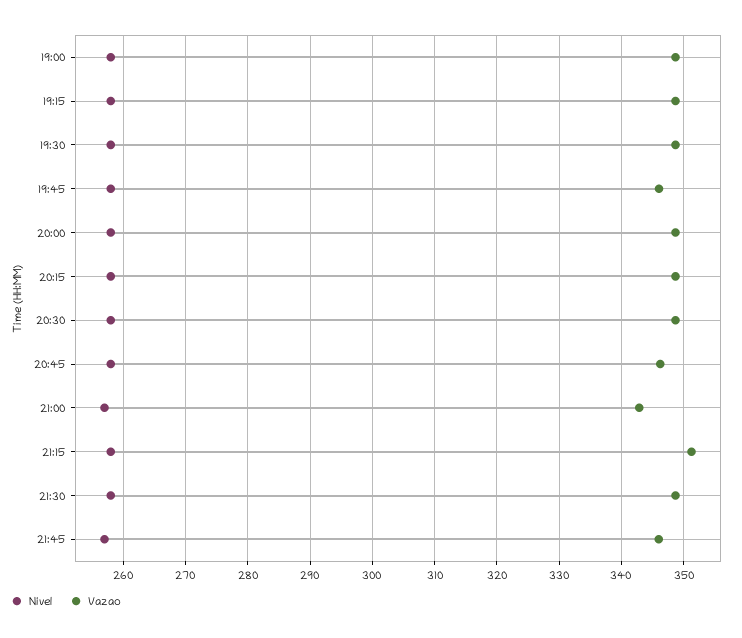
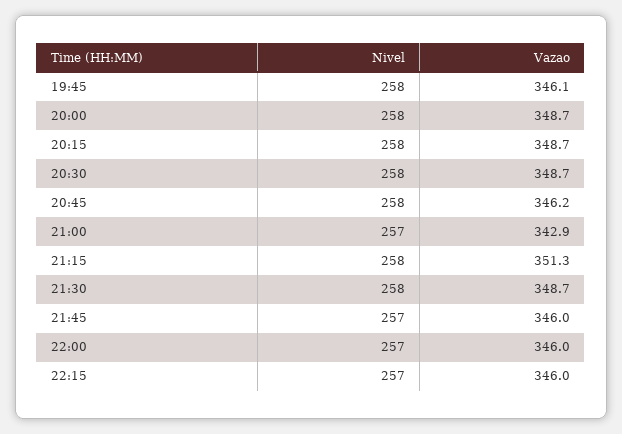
Nivel, 19:00: 258 -> none
Vazao, 19:00: 349 -> none
Nivel, 19:15: 258 -> none
Vazao, 19:15: 349 -> none
Nivel, 19:30: 258 -> none
Vazao, 19:30: 349 -> none
Nivel, 22:00: none -> 257
Vazao, 22:00: none -> 346
Nivel, 22:15: none -> 257
Vazao, 22:15: none -> 346

